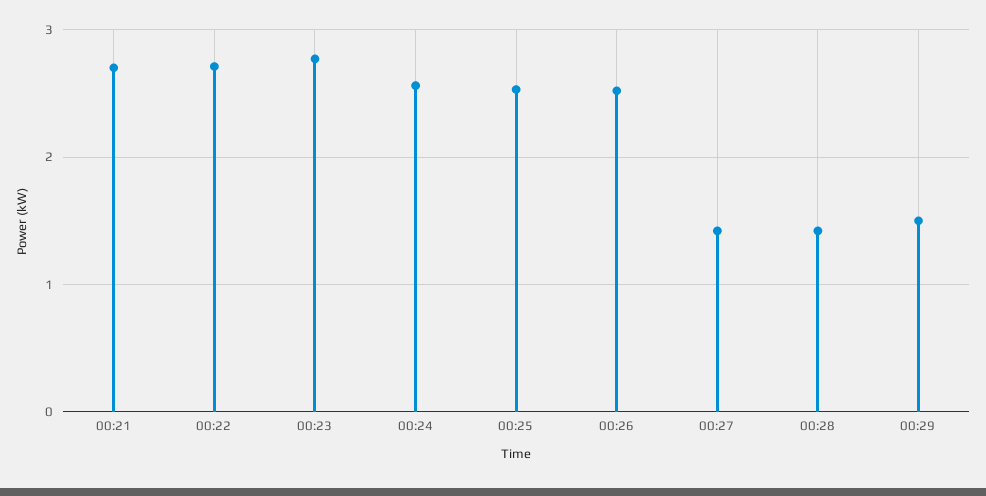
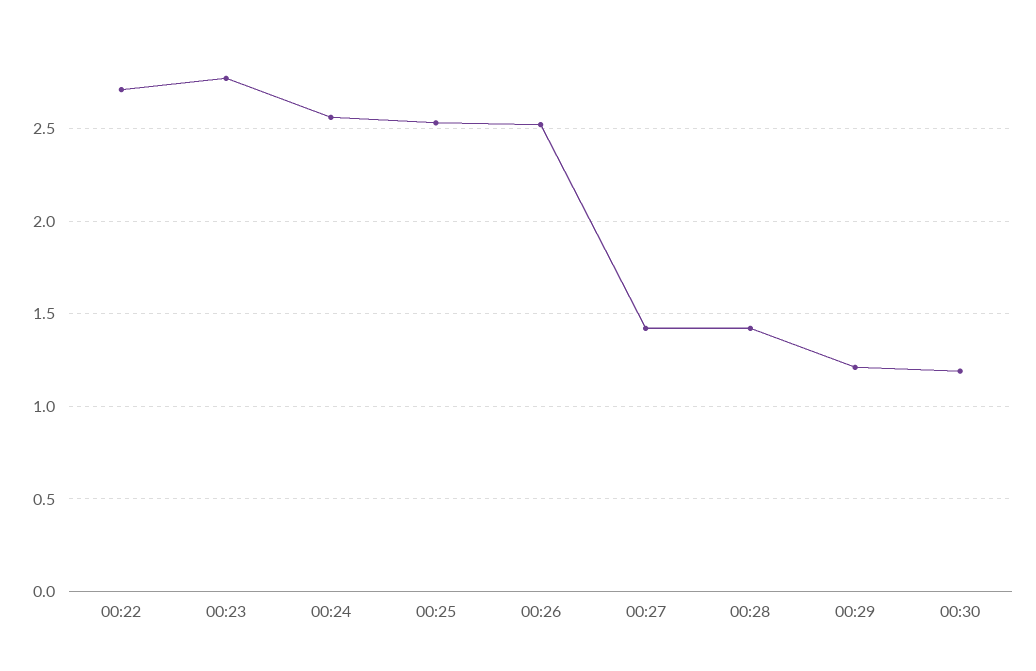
00:21: 2.7 -> none
00:29: 1.5 -> 1.2
00:30: none -> 1.2

